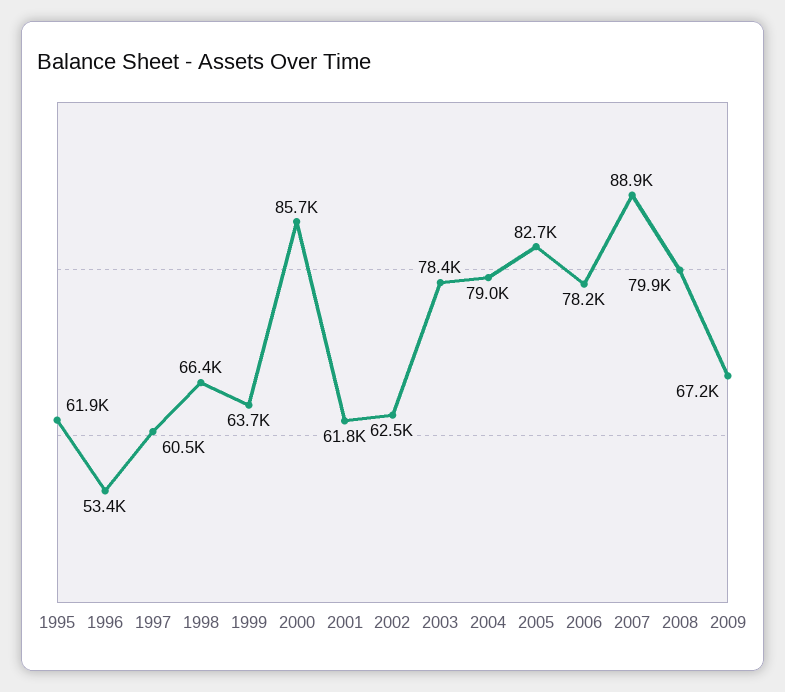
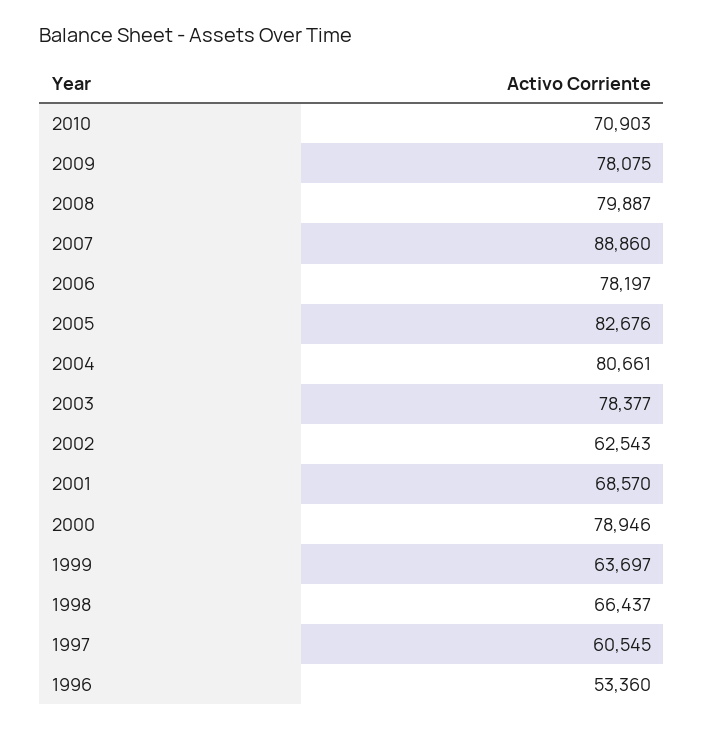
1995: 61900 -> none
2000: 85700 -> 78946
2001: 61800 -> 68570
2004: 79000 -> 80661
2009: 67200 -> 78075
2010: none -> 70903

